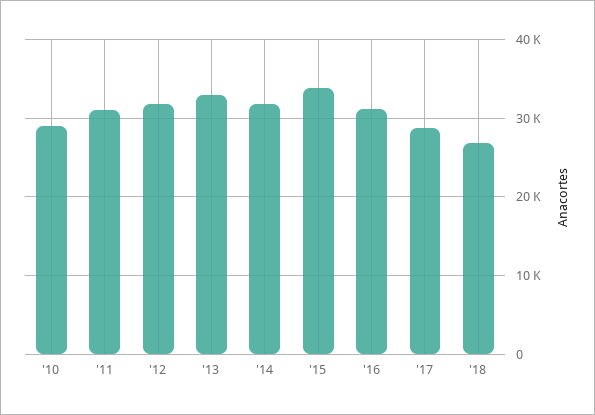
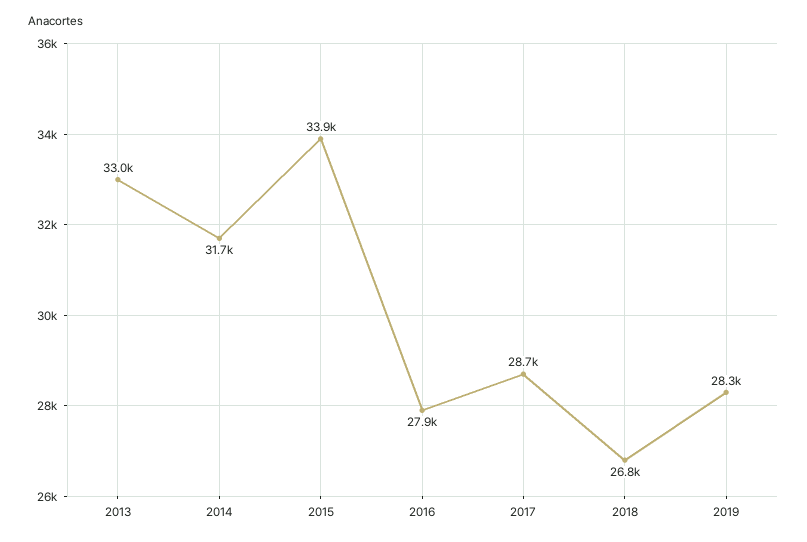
'10: 29000 -> none
'11: 31000 -> none
'12: 32000 -> none
'16: 31000 -> 27900
2019: none -> 28300

